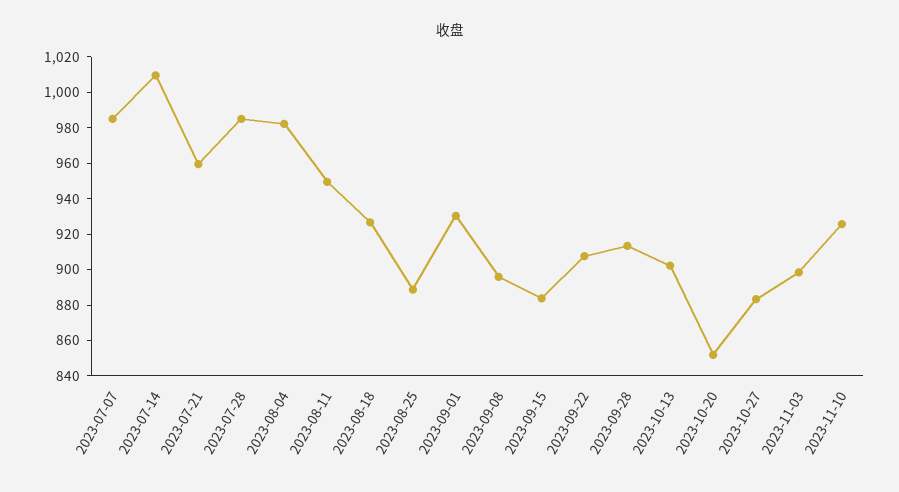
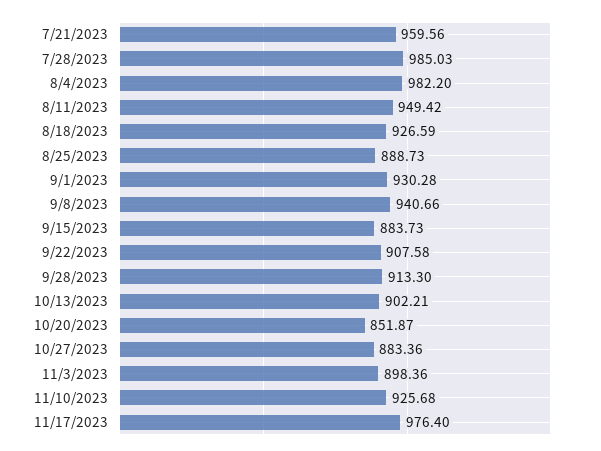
2023-07-07: 985 -> none
2023-07-14: 1010 -> none
2023-09-08: 895 -> 940.66
11/17/2023: none -> 976.4

